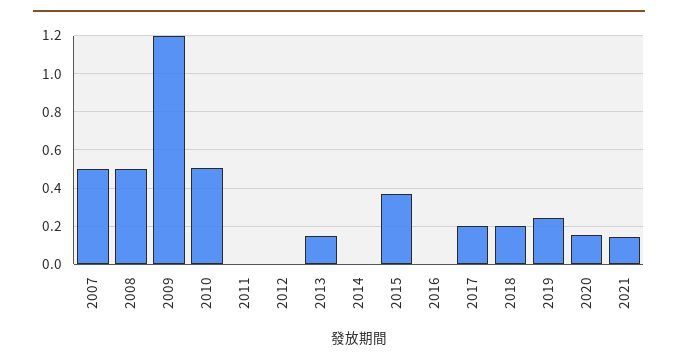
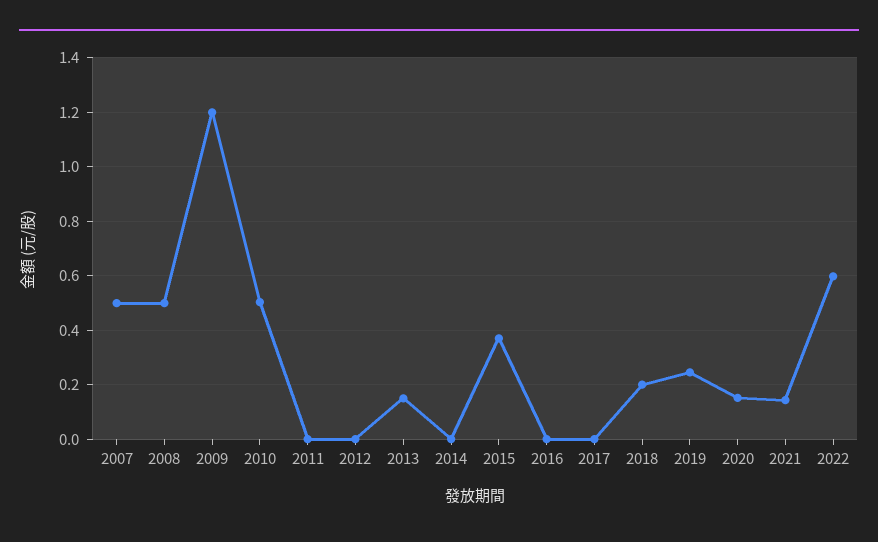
2017: 0.2 -> 0
2022: none -> 0.6

